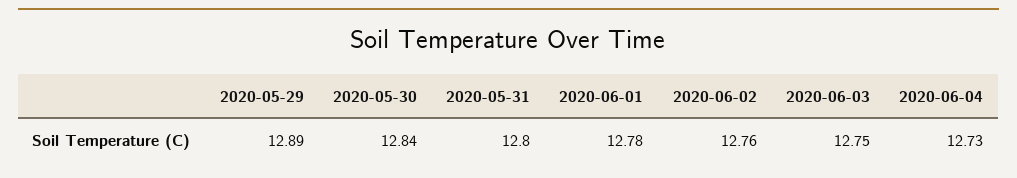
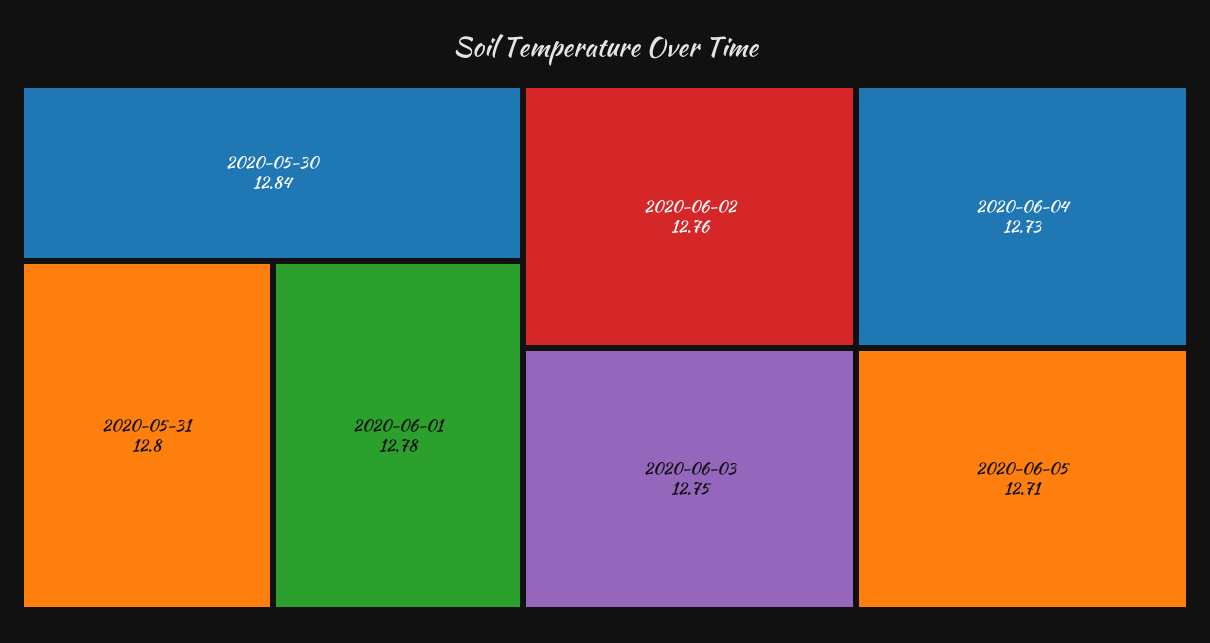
2020-05-29: 12.89 -> none
2020-06-05: none -> 12.71

